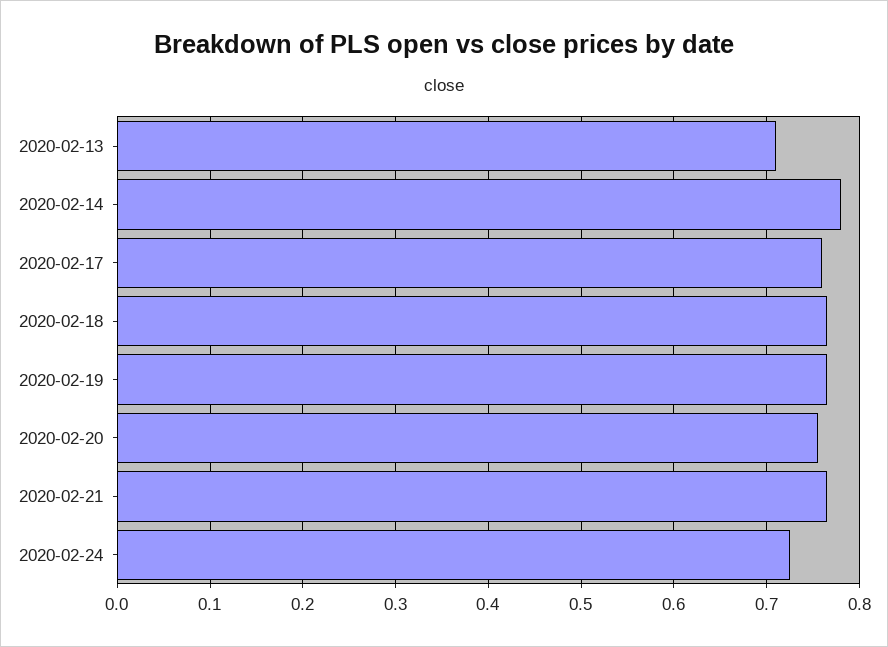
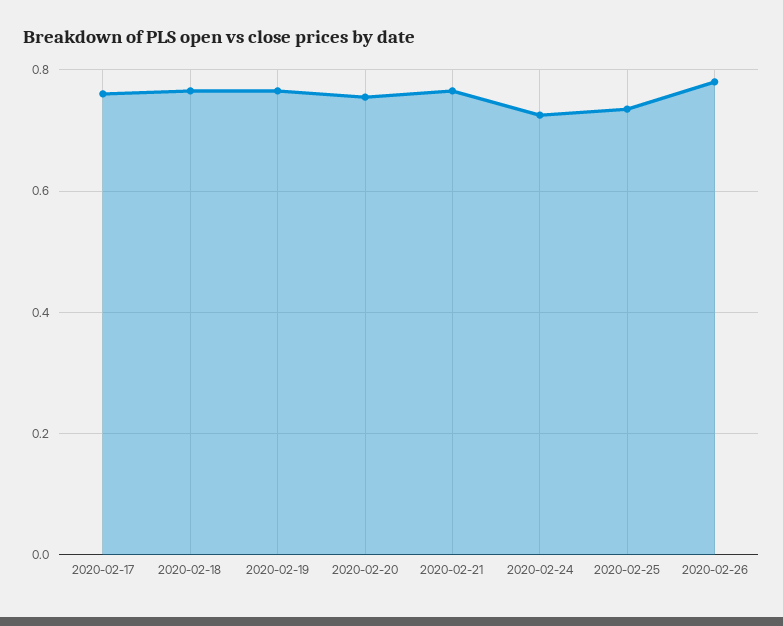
2020-02-13: 0.71 -> none
2020-02-14: 0.78 -> none
2020-02-25: none -> 0.74
2020-02-26: none -> 0.78

